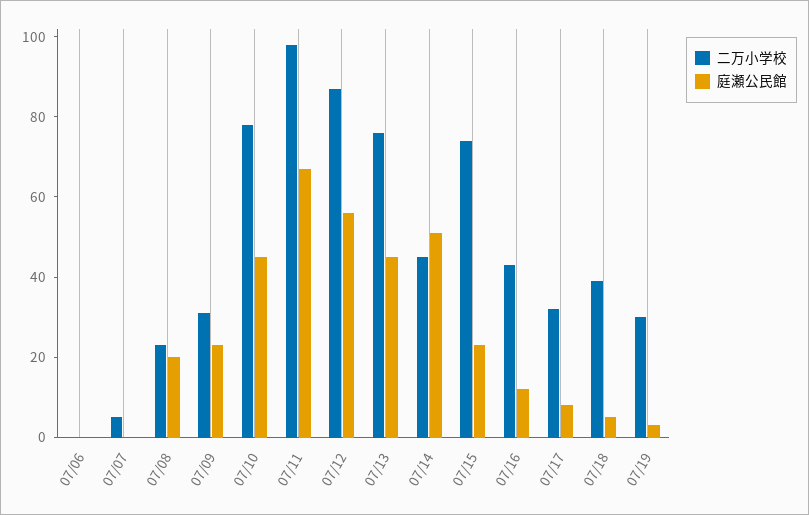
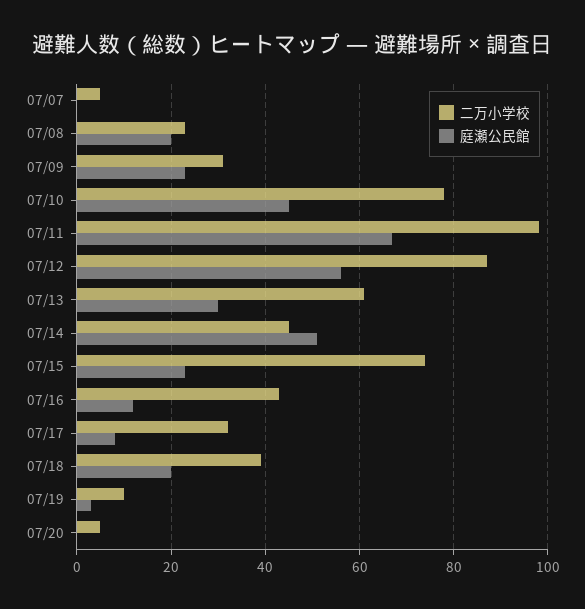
二万小学校, 07/06: 0 -> none
庭瀬公民館, 07/06: 0 -> none
二万小学校, 07/13: 75 -> 60
庭瀬公民館, 07/13: 45 -> 30
庭瀬公民館, 07/18: 5 -> 20
二万小学校, 07/19: 30 -> 10
二万小学校, 07/20: none -> 5
庭瀬公民館, 07/20: none -> 0

